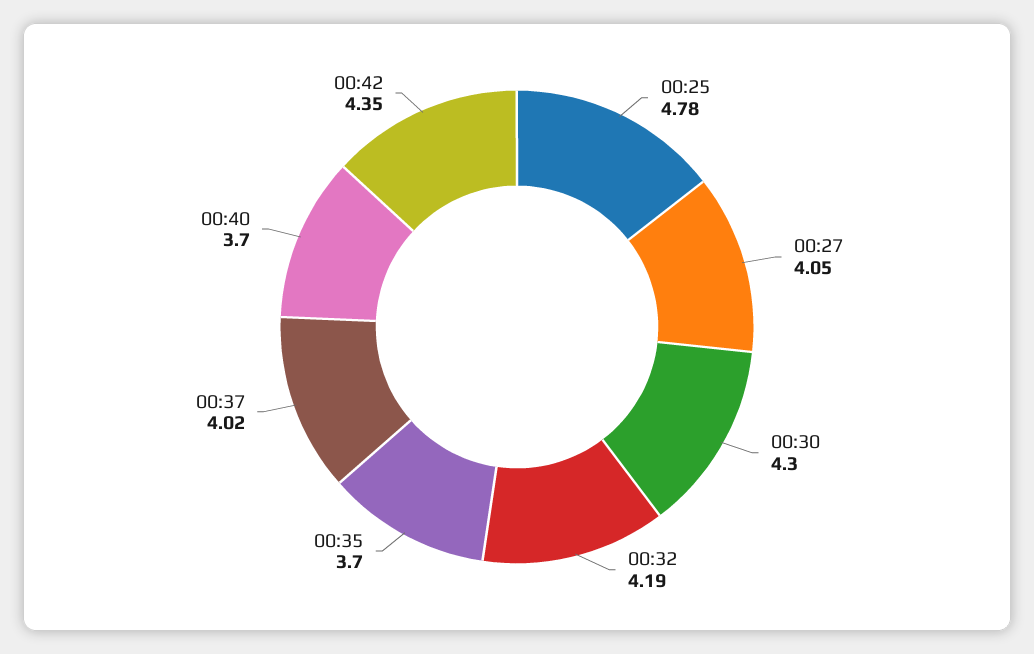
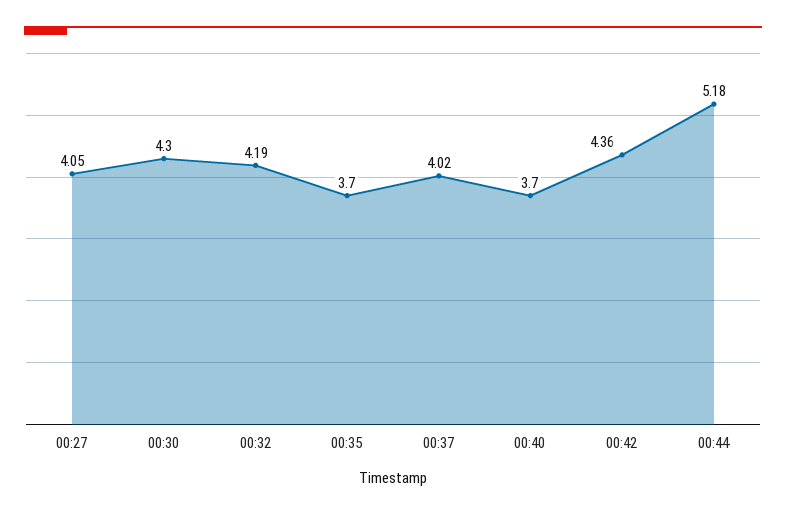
00:25: 4.78 -> none
00:42: 4.35 -> 4.36
00:44: none -> 5.18

